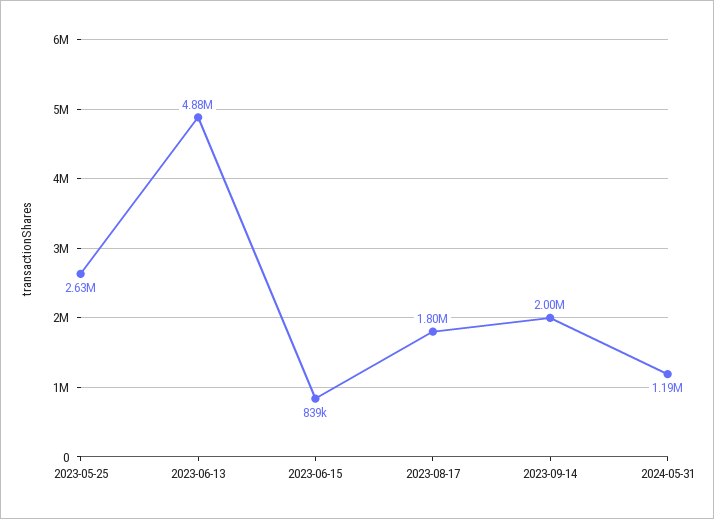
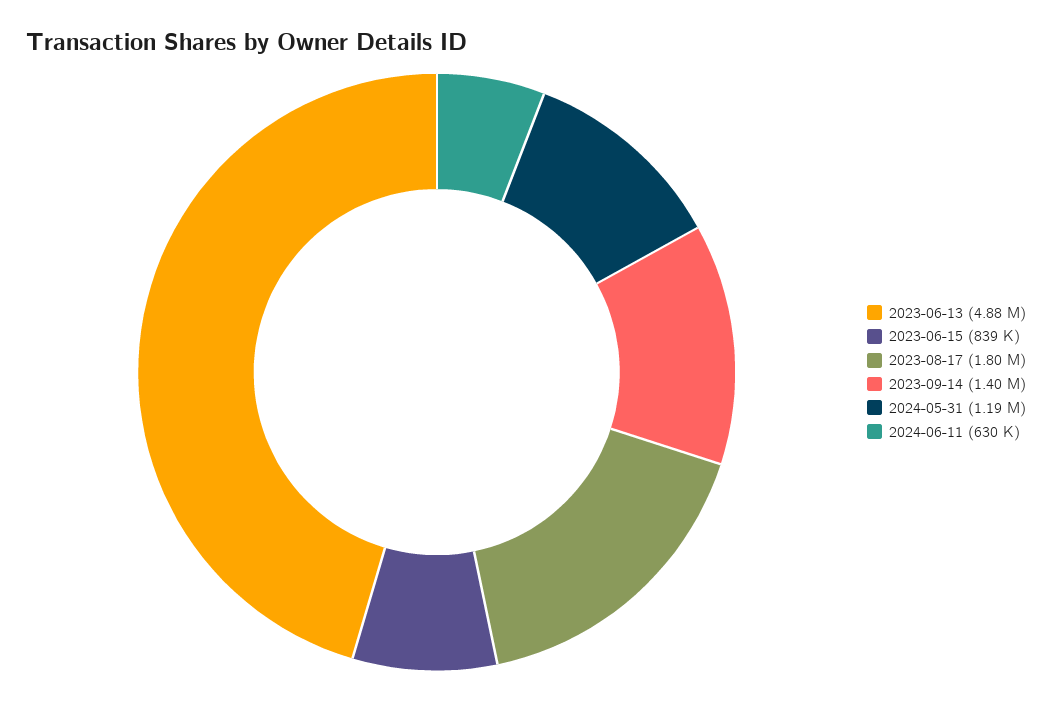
2023-05-25: 2630000 -> none
2023-09-14: 2000000 -> 1400000
2024-06-11: none -> 630000

